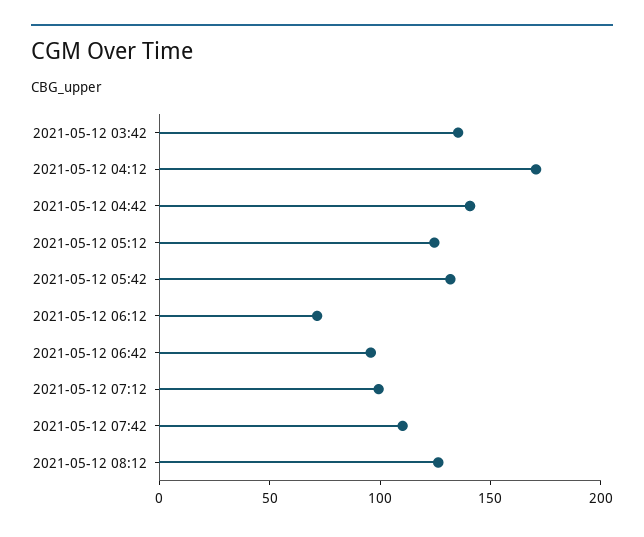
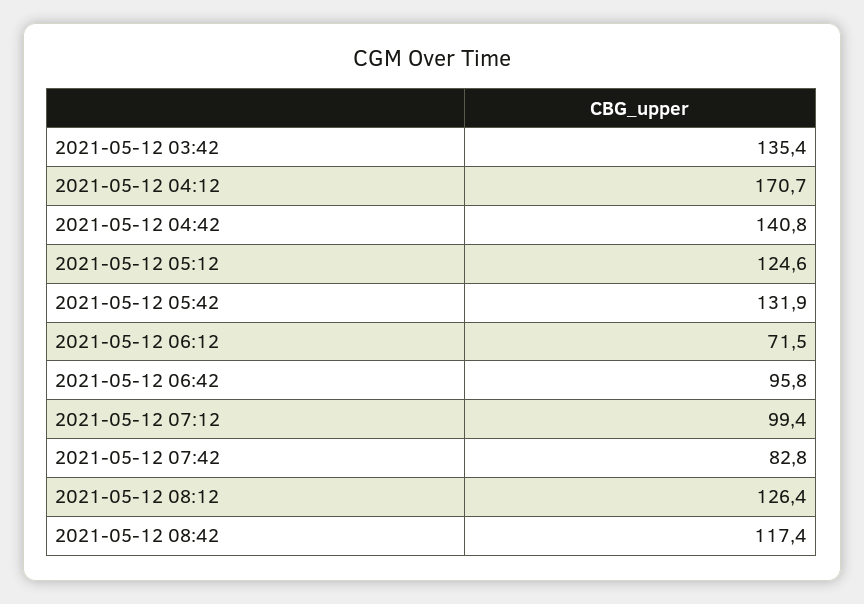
2021-05-12 07:42: 110 -> 82.8
2021-05-12 08:42: none -> 117.4

